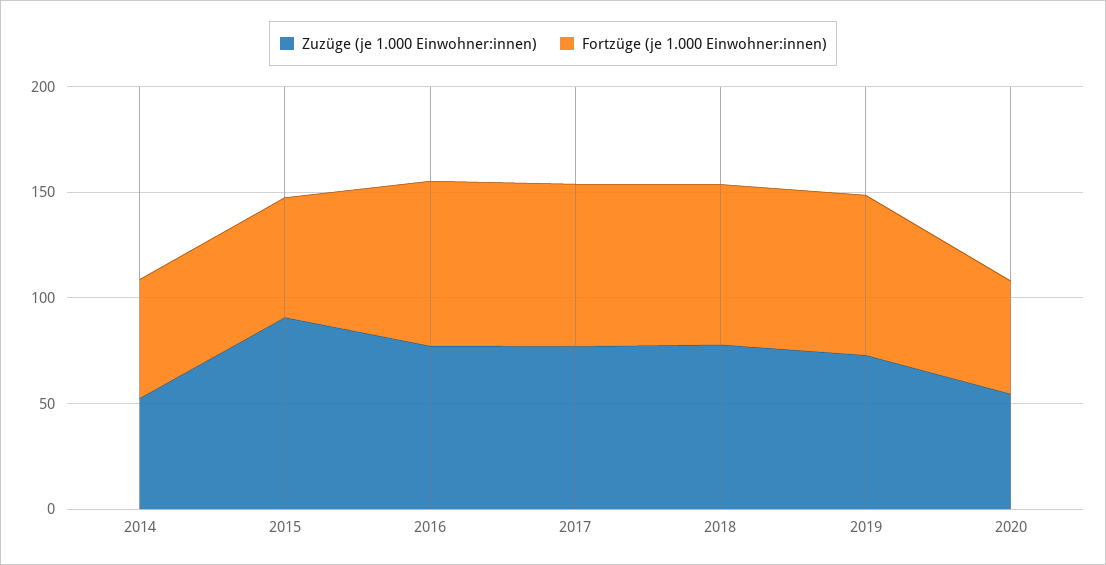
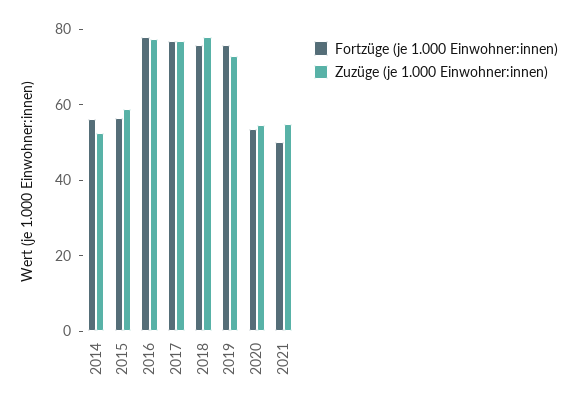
Zuzüge (je 1.000 Einwohner:innen), 2015: 90 -> 60
Fortzüge (je 1.000 Einwohner:innen), 2021: none -> 50
Zuzüge (je 1.000 Einwohner:innen), 2021: none -> 55

